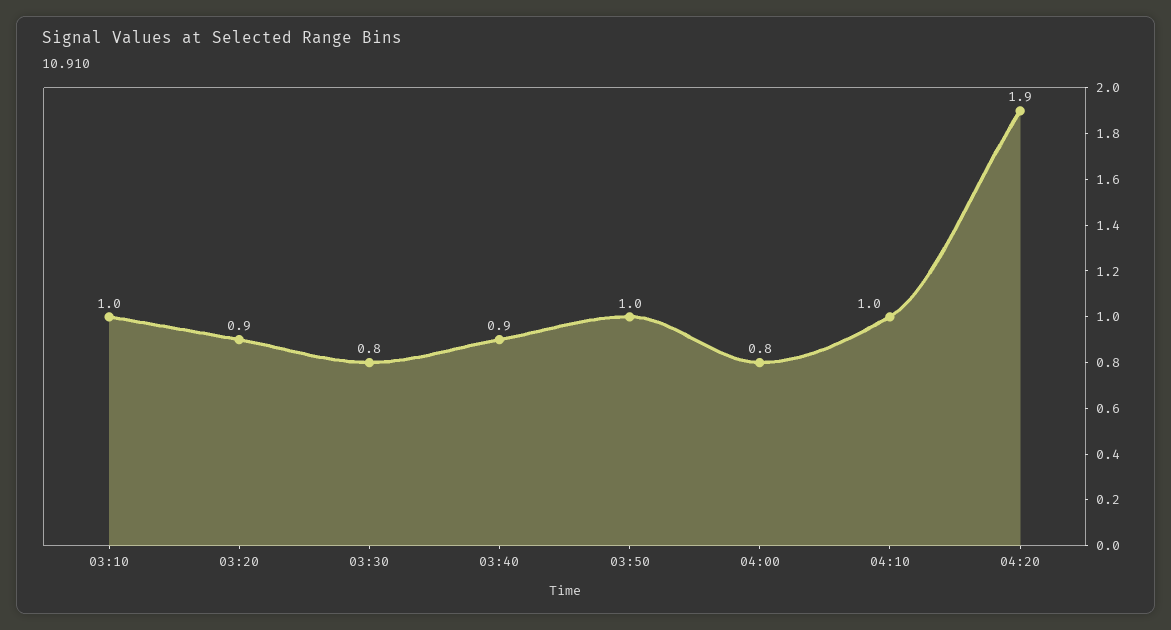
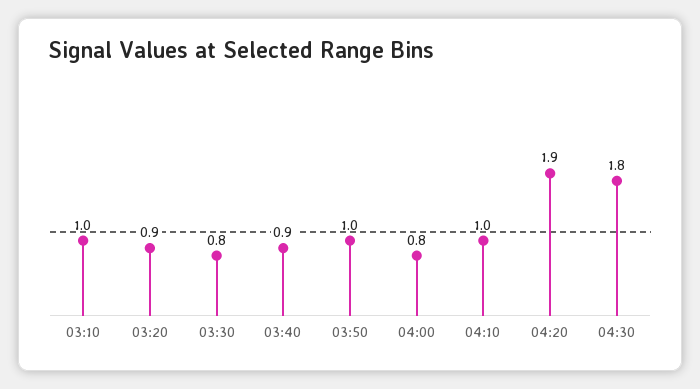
04:30: none -> 1.8

